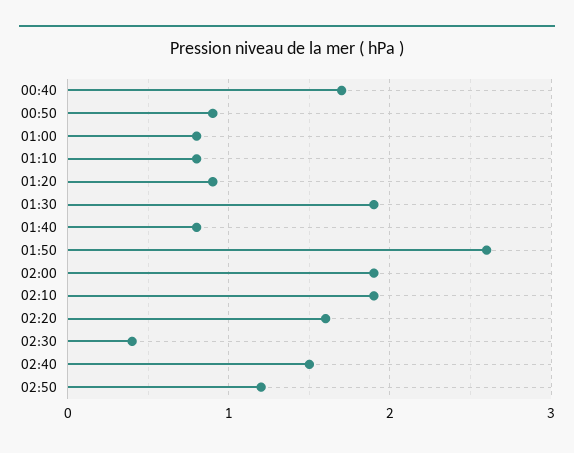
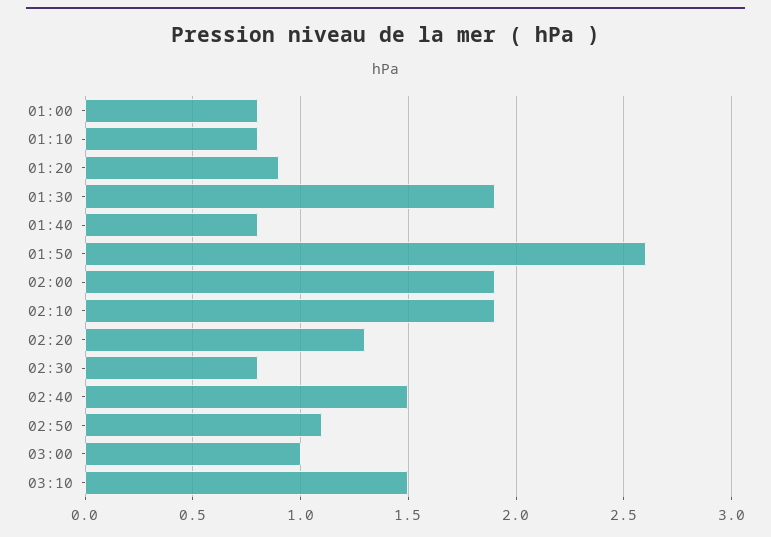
00:40: 1.7 -> none
00:50: 0.9 -> none
02:20: 1.6 -> 1.3
02:30: 0.4 -> 0.8
02:50: 1.2 -> 1.1
03:00: none -> 1
03:10: none -> 1.5

